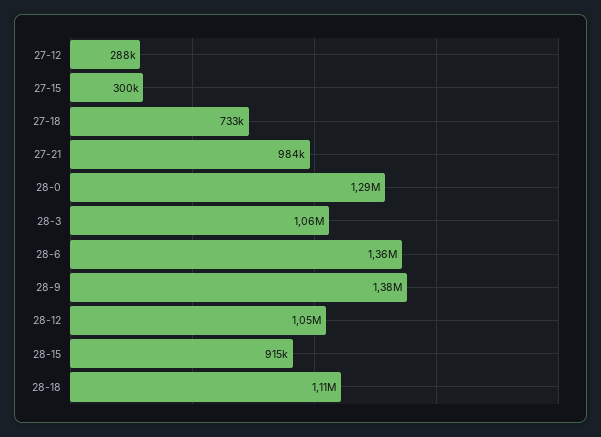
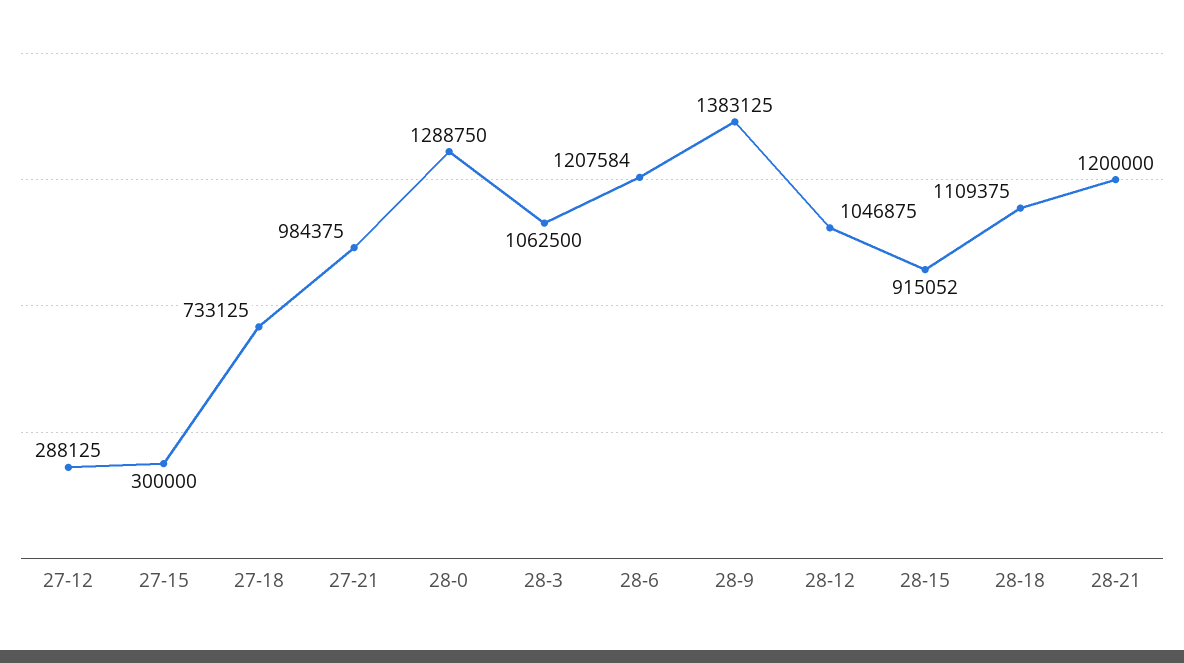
28-6: 1360000 -> 1207584
28-21: none -> 1200000

